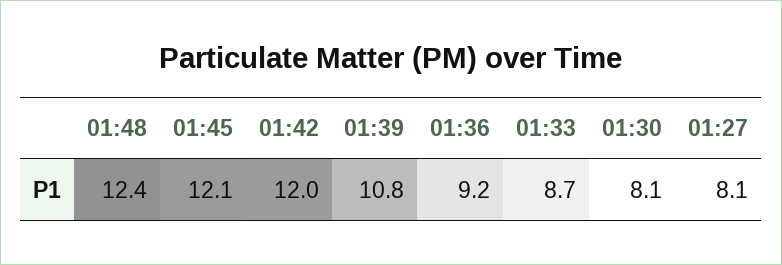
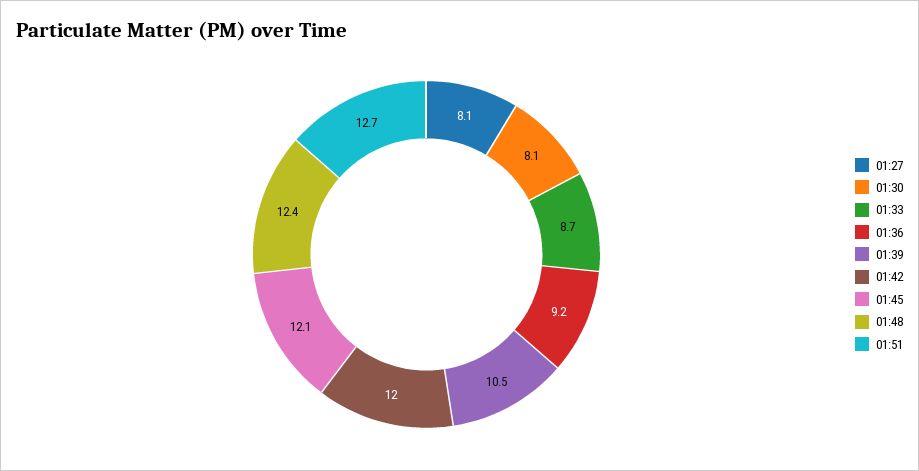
01:39: 10.8 -> 10.5
01:51: none -> 12.7

